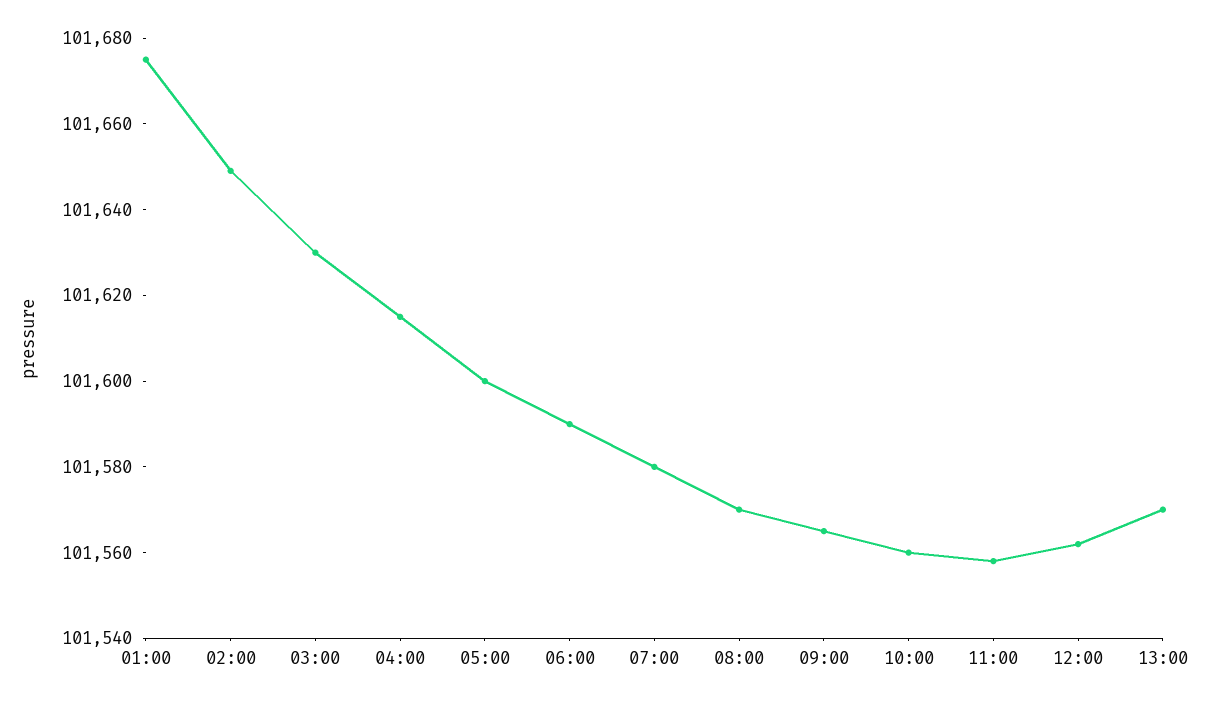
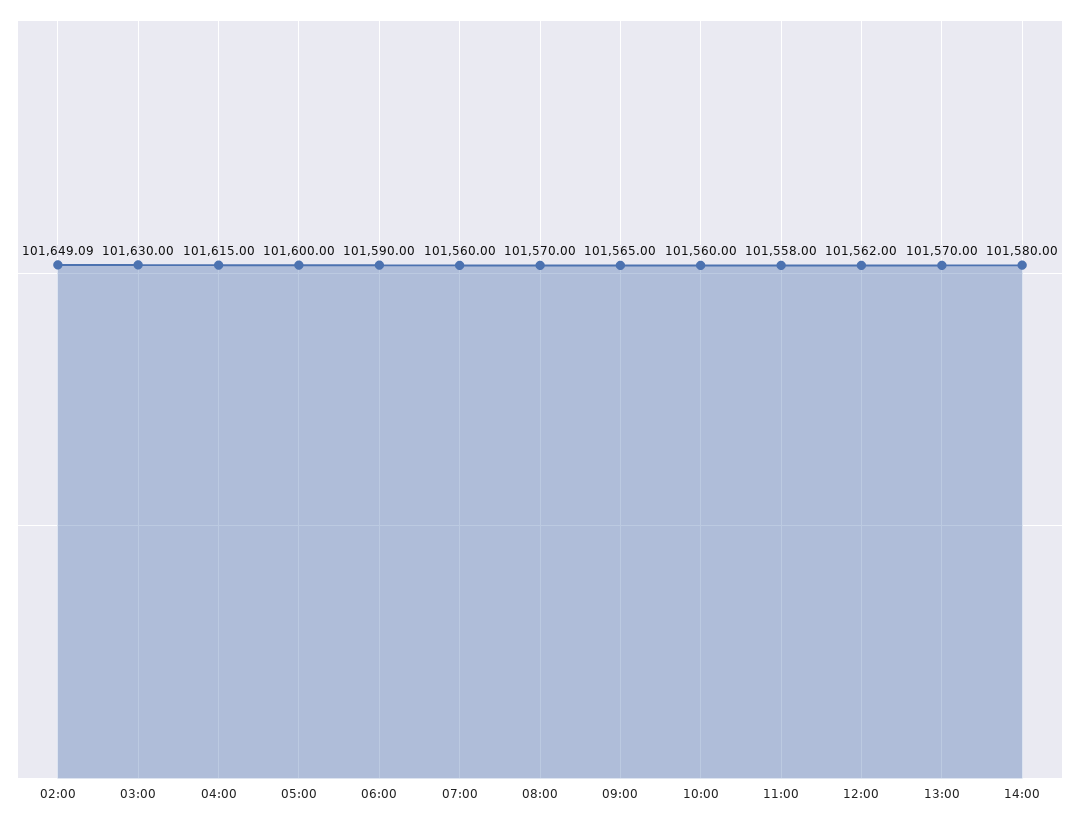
01:00: 101675 -> none
07:00: 101580 -> 101560
14:00: none -> 101580

